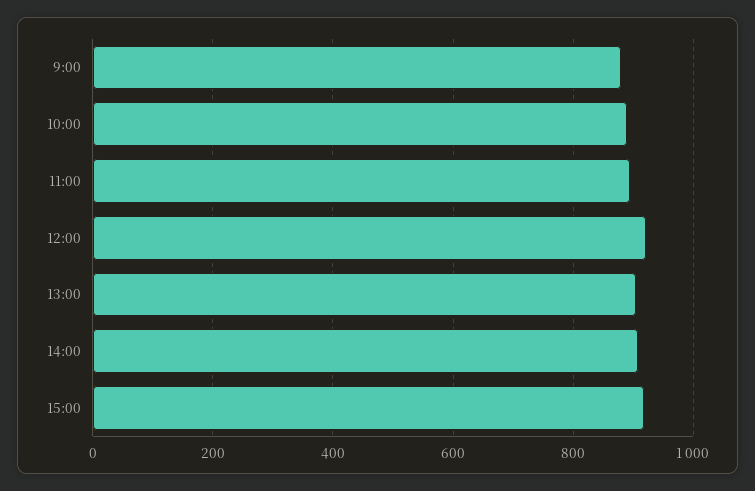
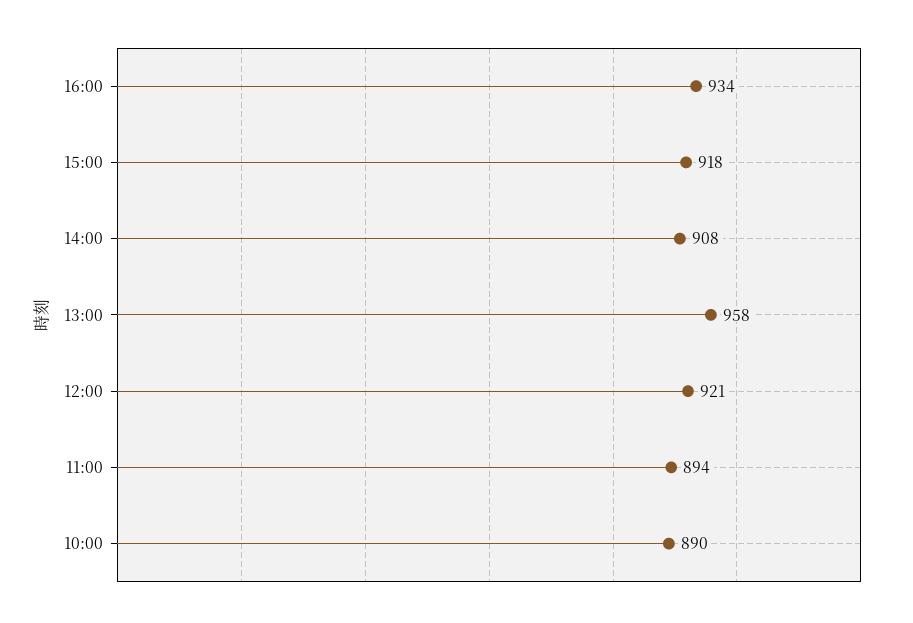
9:00: 880 -> none
13:00: 900 -> 958
16:00: none -> 934

